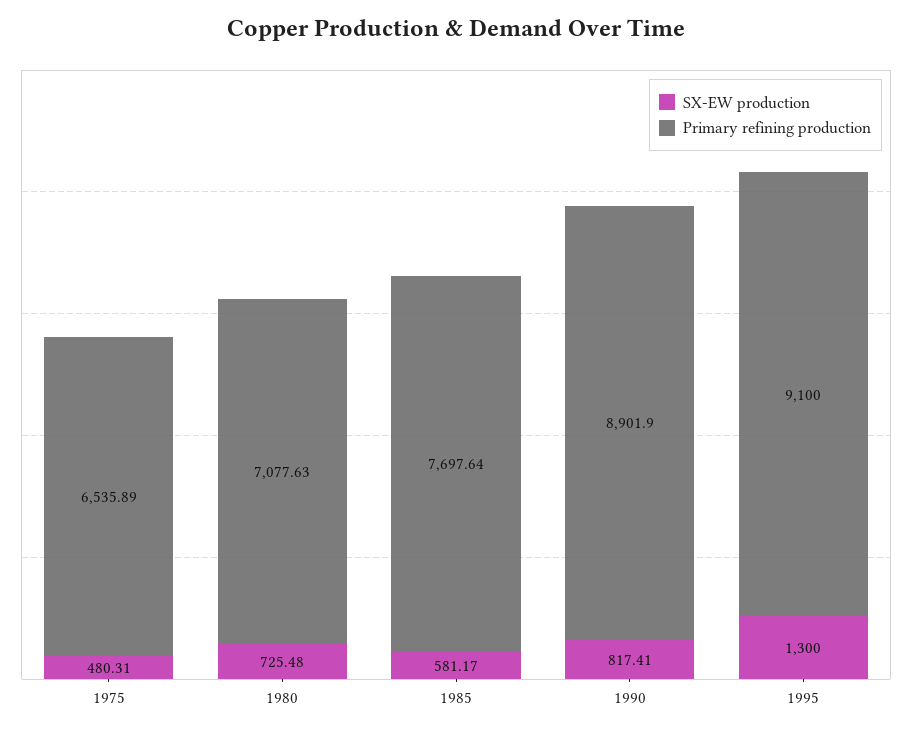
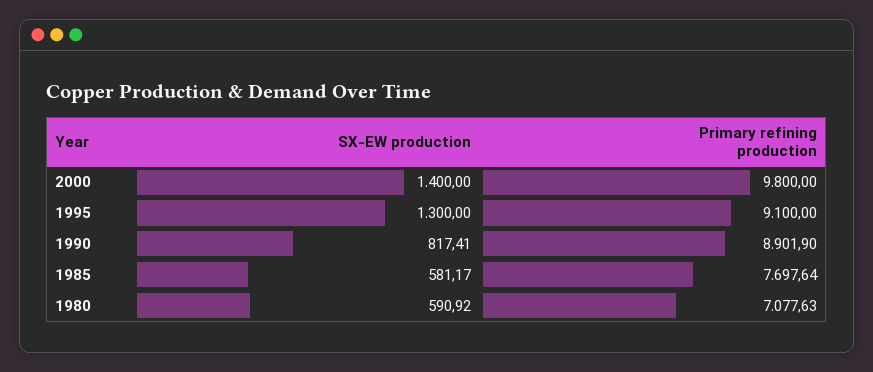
SX-EW production, 1975: 480.31 -> none
Primary refining production, 1975: 6535.89 -> none
SX-EW production, 1980: 725.48 -> 590.92
SX-EW production, 2000: none -> 1400
Primary refining production, 2000: none -> 9800

